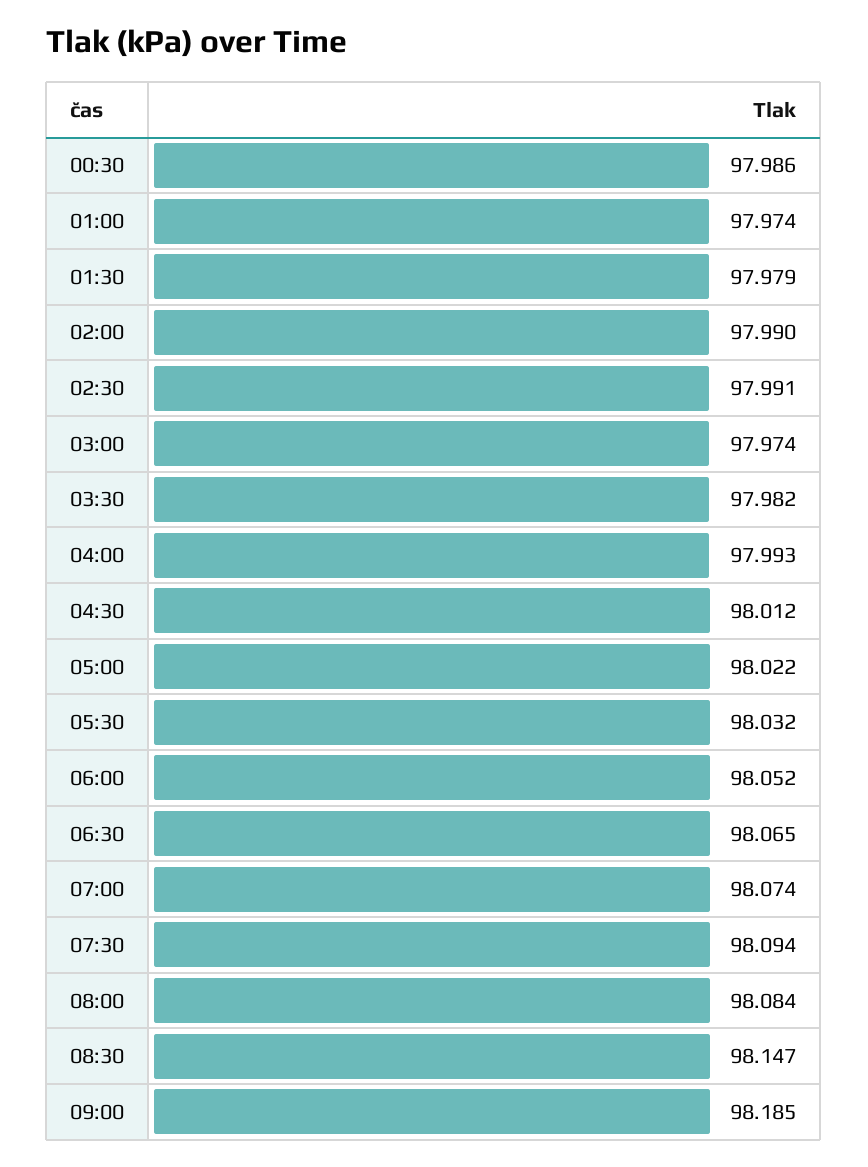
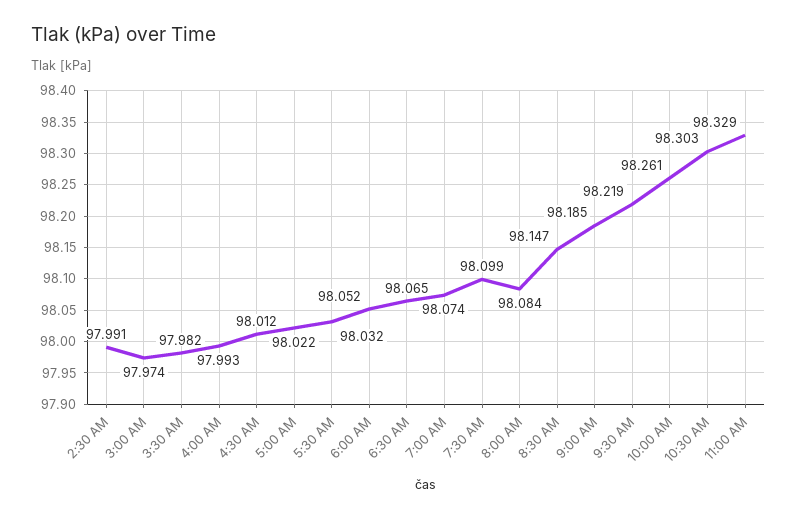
00:30: 97.986 -> none
01:00: 97.974 -> none
01:30: 97.979 -> none
02:00: 97.99 -> none
07:30: 98.094 -> 98.099
9:30 AM: none -> 98.219
10:00 AM: none -> 98.261
10:30 AM: none -> 98.303
11:00 AM: none -> 98.329

